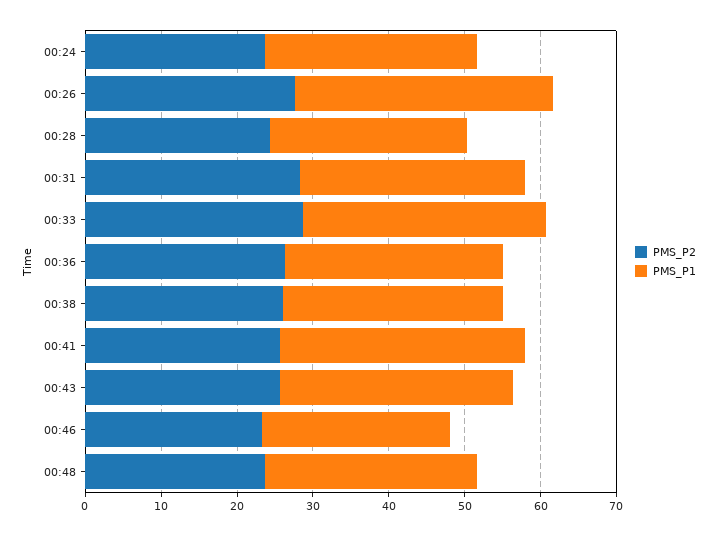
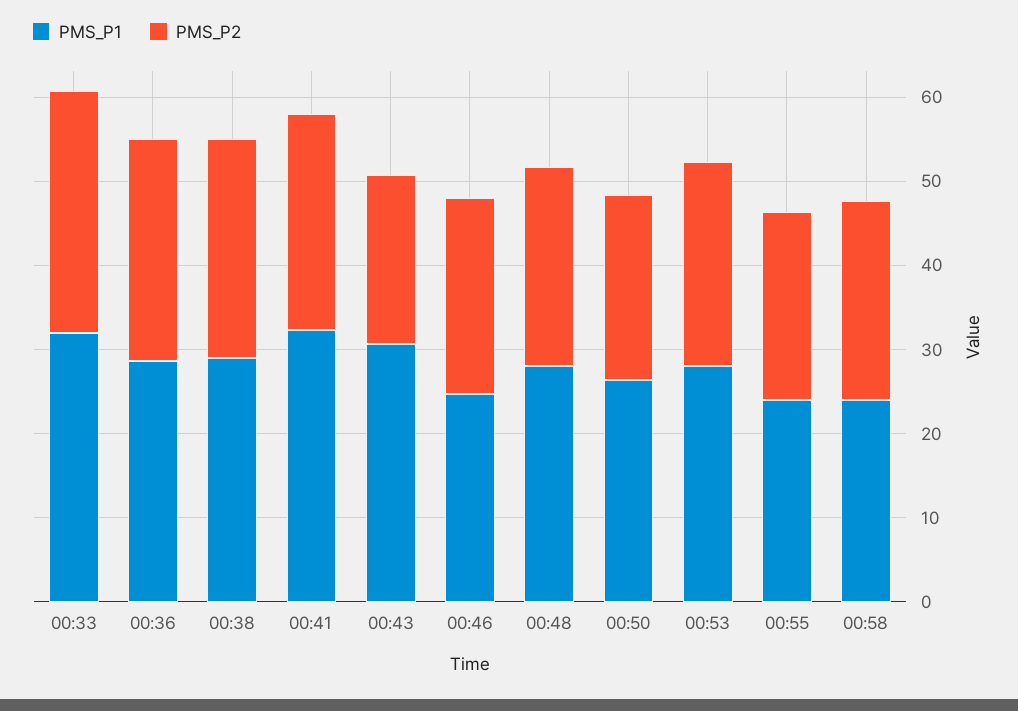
PMS_P2, 00:24: 24 -> none
PMS_P1, 00:24: 28 -> none
PMS_P2, 00:26: 28 -> none
PMS_P1, 00:26: 34 -> none
PMS_P2, 00:28: 24 -> none
PMS_P1, 00:28: 26 -> none
PMS_P2, 00:31: 28 -> none
PMS_P1, 00:31: 30 -> none
PMS_P2, 00:43: 26 -> 20
PMS_P1, 00:50: none -> 26
PMS_P2, 00:50: none -> 22
PMS_P1, 00:53: none -> 28
PMS_P2, 00:53: none -> 24
PMS_P1, 00:55: none -> 24
PMS_P2, 00:55: none -> 22
PMS_P1, 00:58: none -> 24
PMS_P2, 00:58: none -> 24

